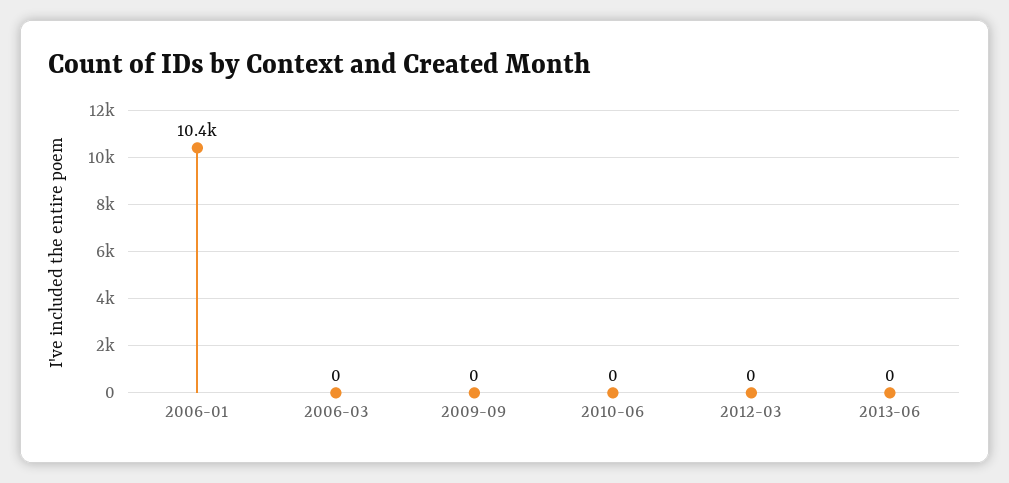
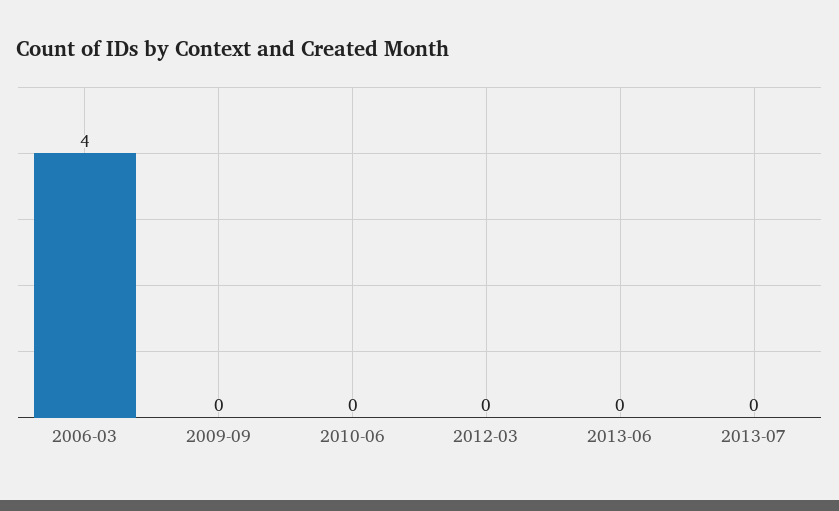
2006-01: 10400 -> none
2006-03: 0 -> 4
2013-07: none -> 0

